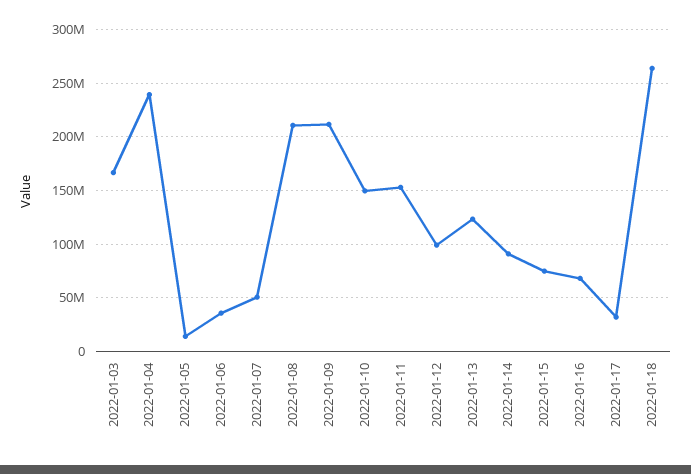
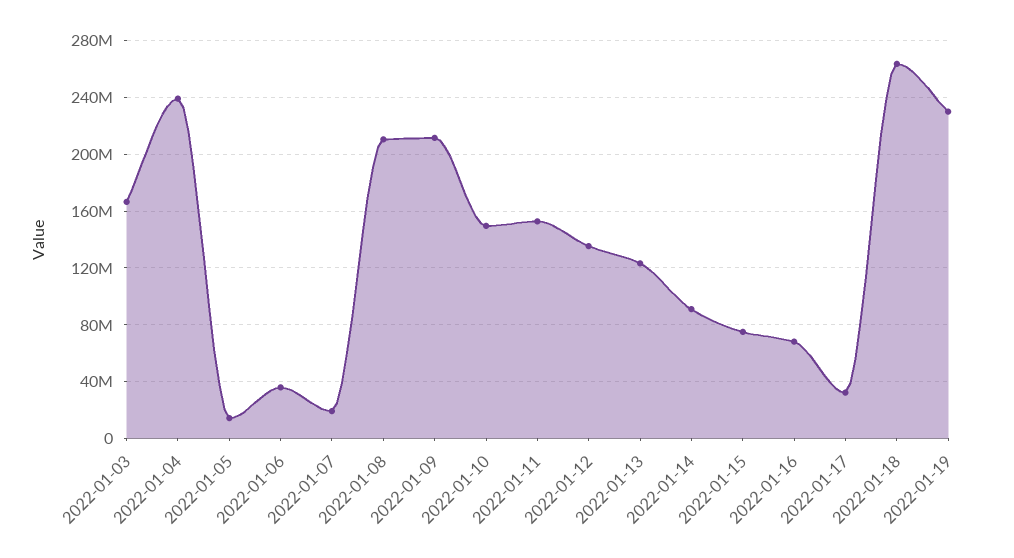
2022-01-07: 50000000 -> 20000000
2022-01-12: 100000000 -> 135000000
2022-01-19: none -> 230000000

